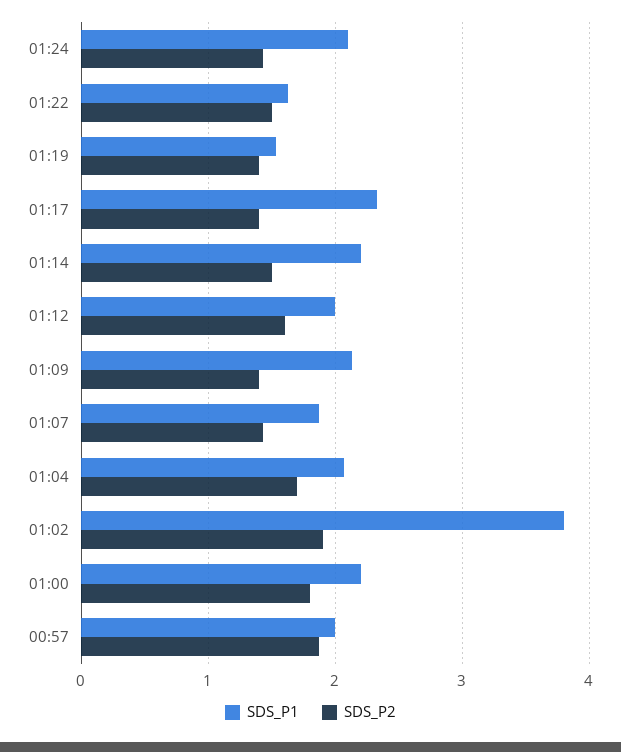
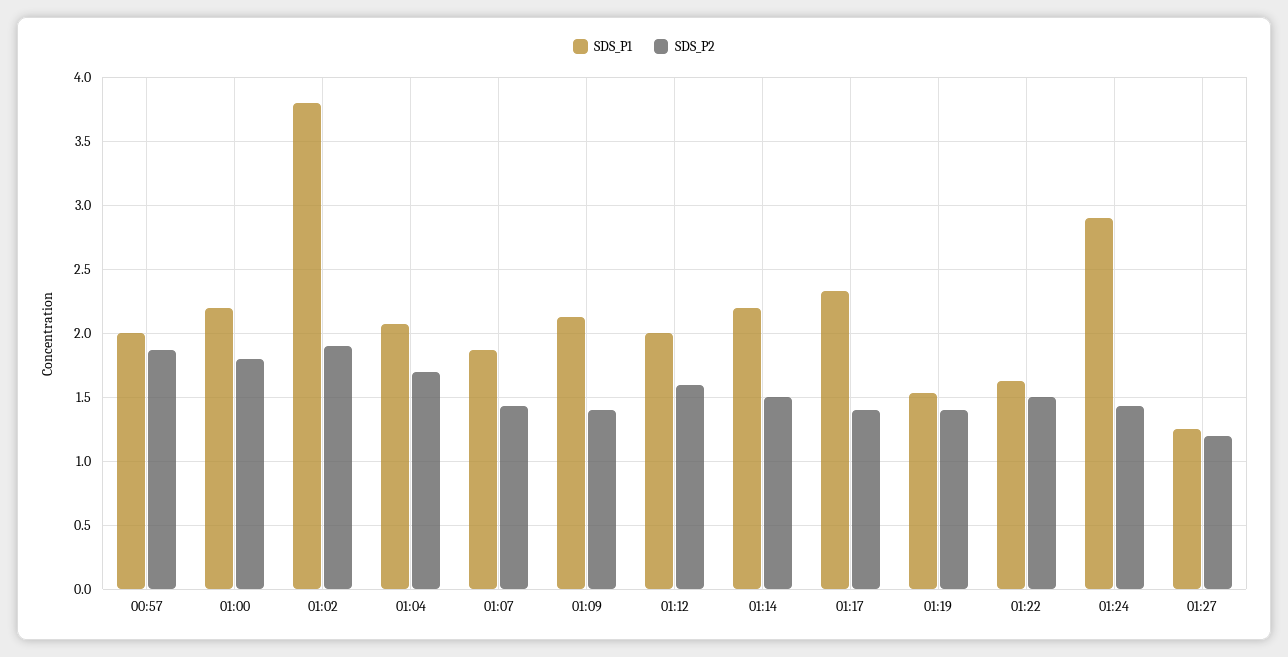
SDS_P1, 01:24: 2.1 -> 2.9
SDS_P1, 01:27: none -> 1.25
SDS_P2, 01:27: none -> 1.2

